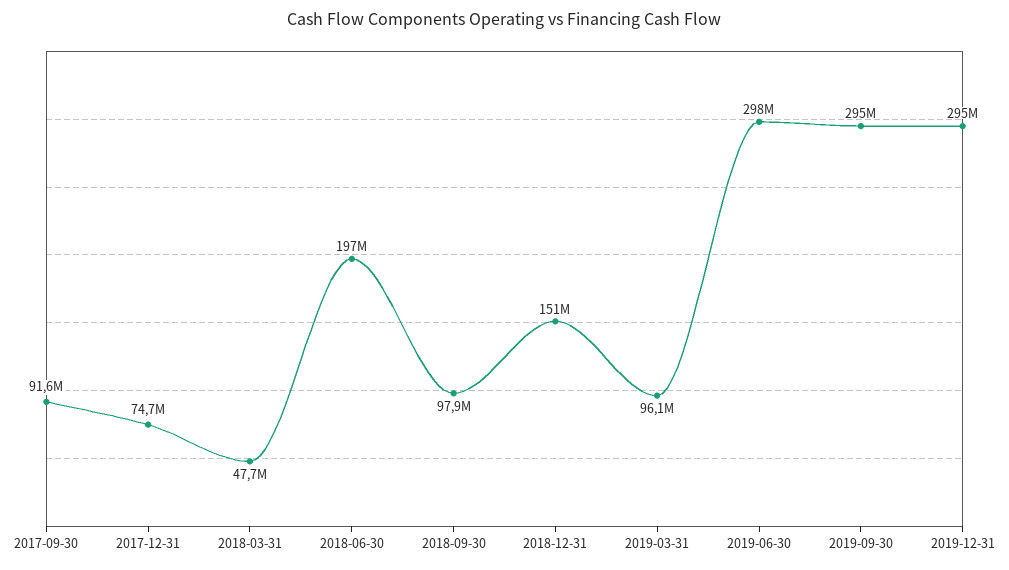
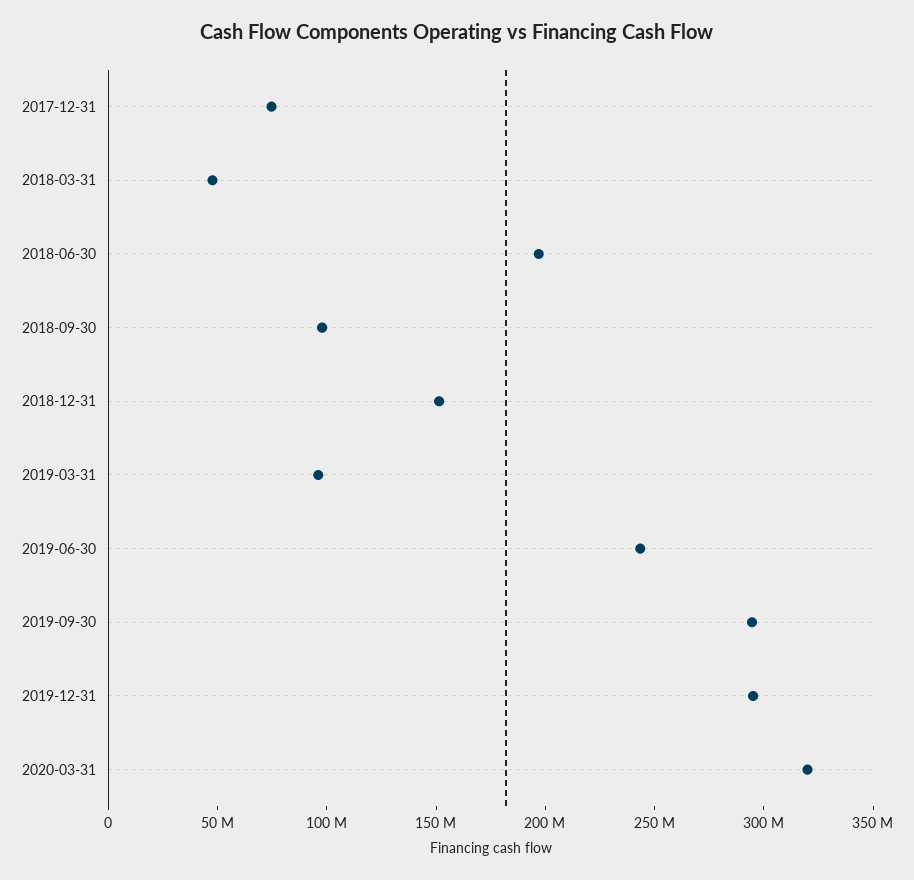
2017-09-30: 91600000 -> none
2019-06-30: 298000000 -> 240000000
2020-03-31: none -> 320000000

